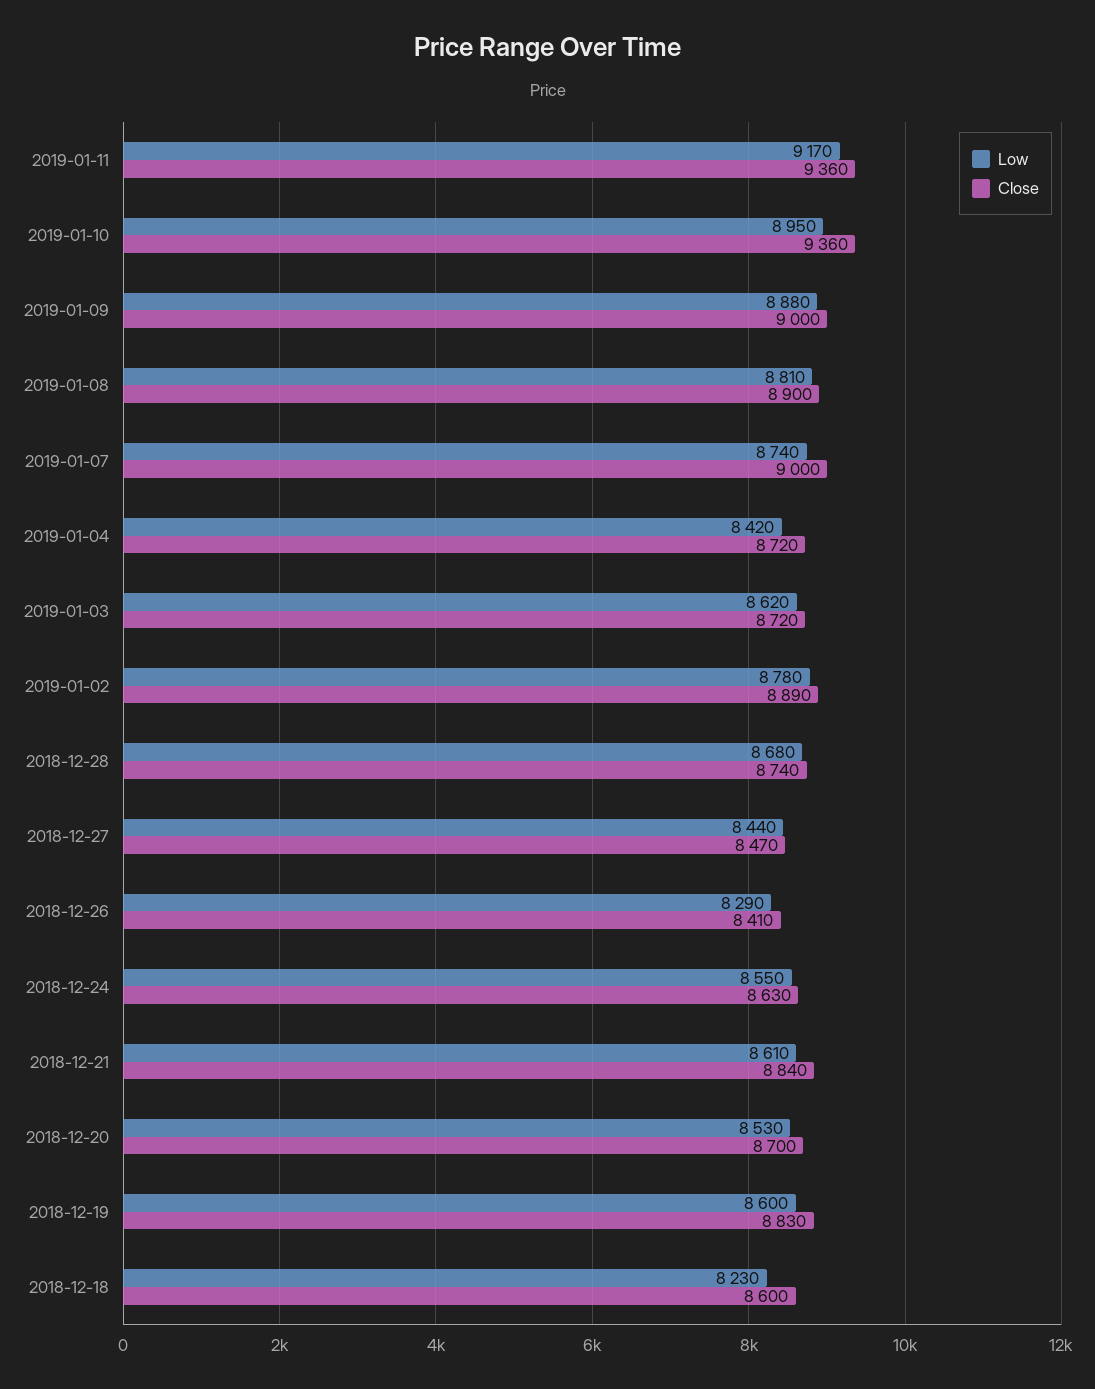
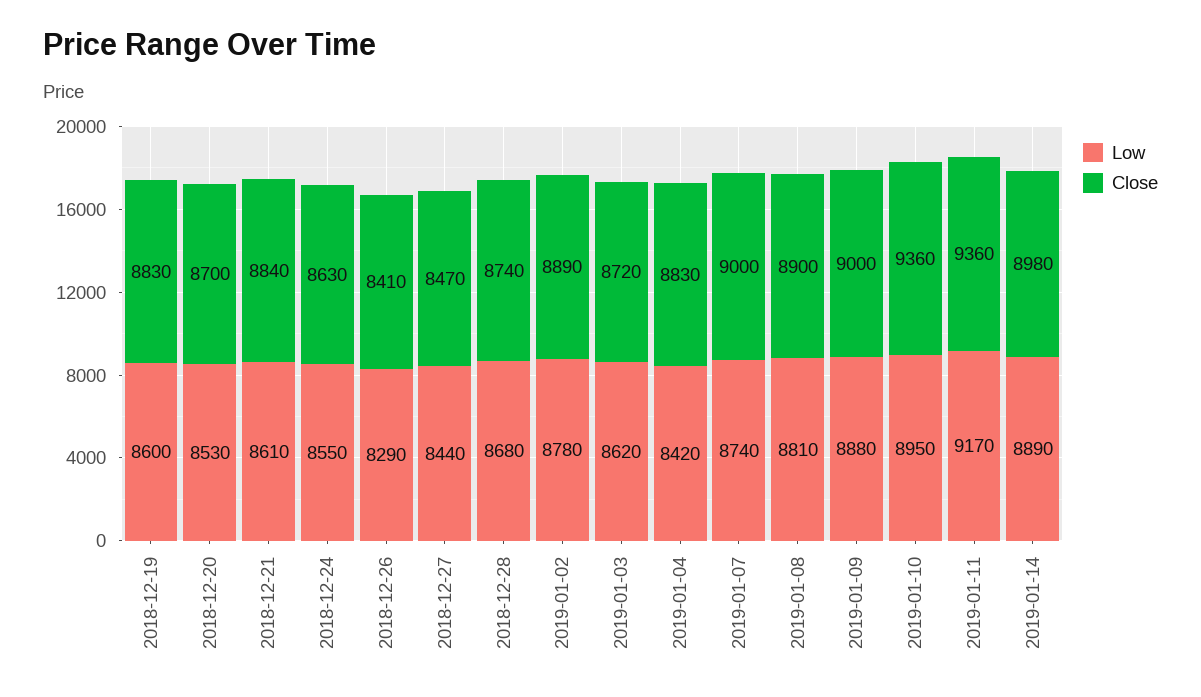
Close, 2019-01-04: 8720 -> 8830
Low, 2018-12-18: 8230 -> none
Close, 2018-12-18: 8600 -> none
Low, 2019-01-14: none -> 8890
Close, 2019-01-14: none -> 8980

